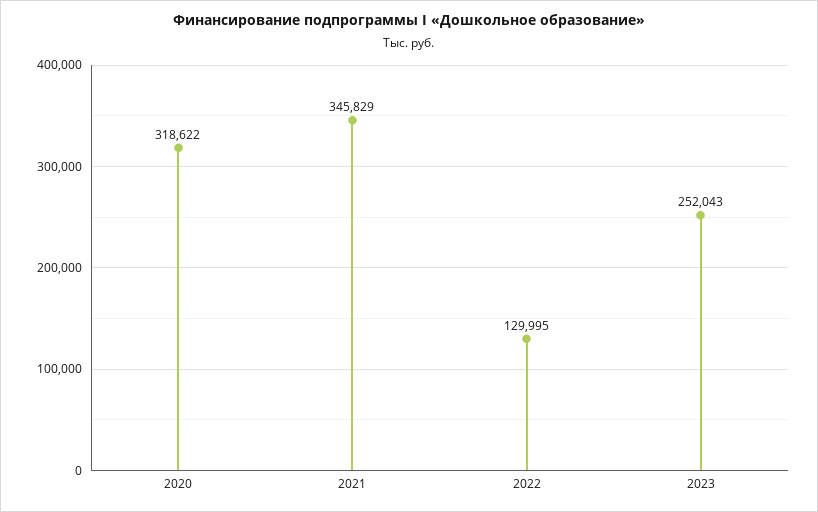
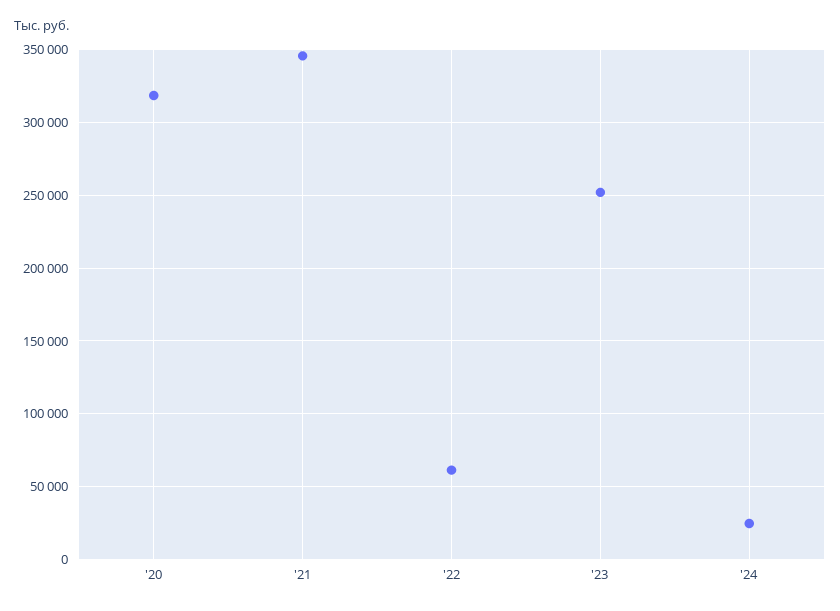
2022: 129995 -> 60000
'24: none -> 25000

